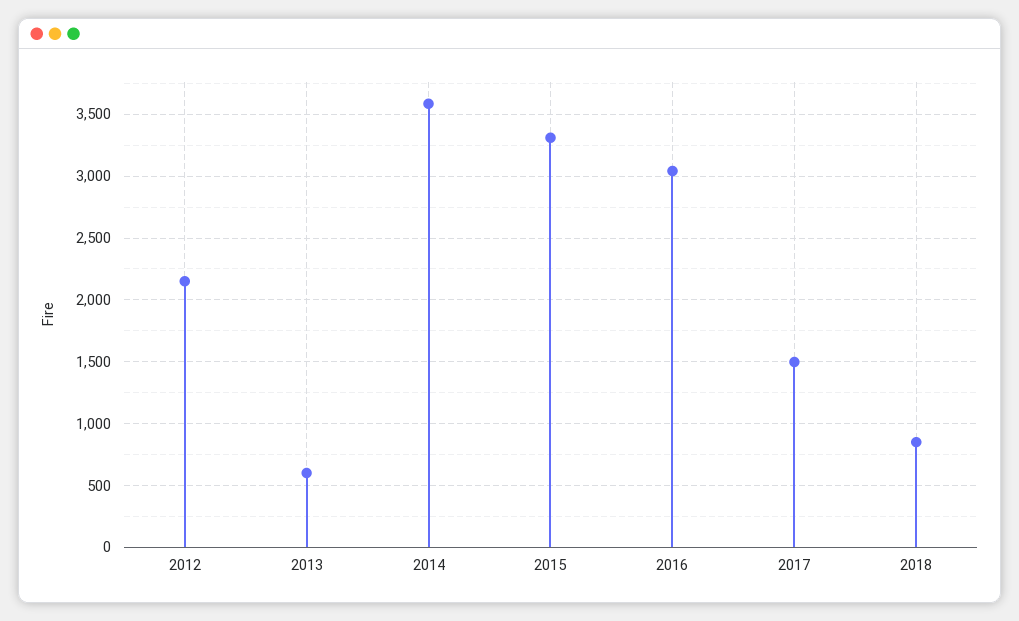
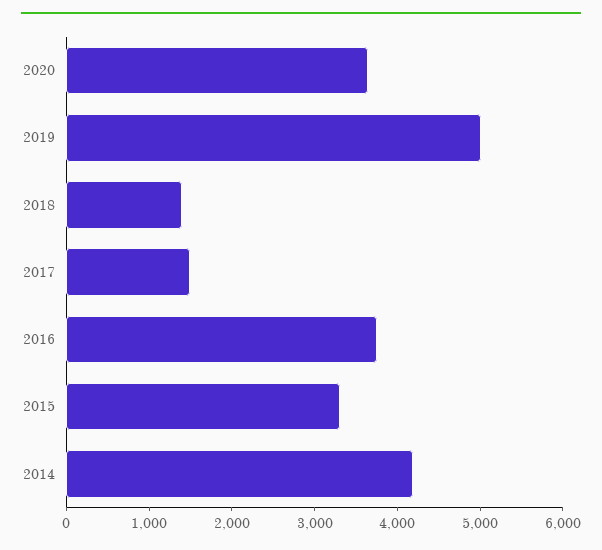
2012: 2150 -> none
2013: 600 -> none
2014: 3600 -> 4200
2016: 3050 -> 3800
2018: 850 -> 1400
2020: none -> 3600
2019: none -> 5000

